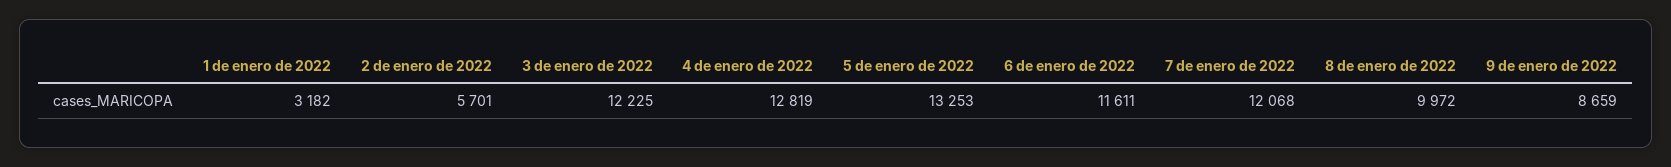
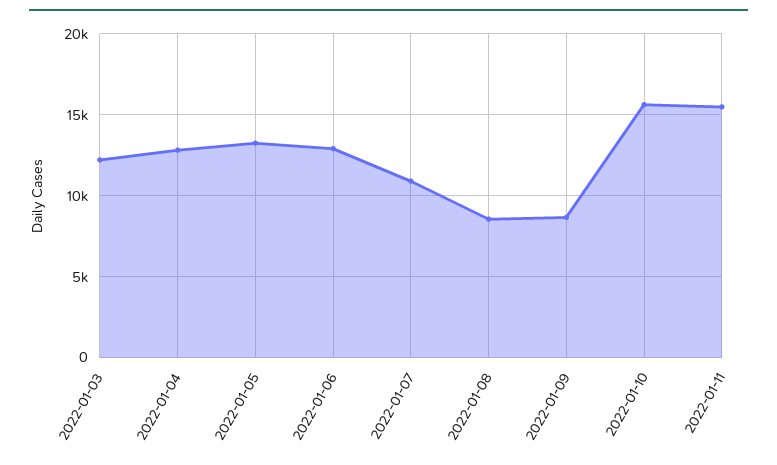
1 de enero de 2022: 3182 -> none
2 de enero de 2022: 5701 -> none
6 de enero de 2022: 11611 -> 13000
7 de enero de 2022: 12068 -> 11000
8 de enero de 2022: 9972 -> 8500
2022-01-10: none -> 15500
2022-01-11: none -> 15500

